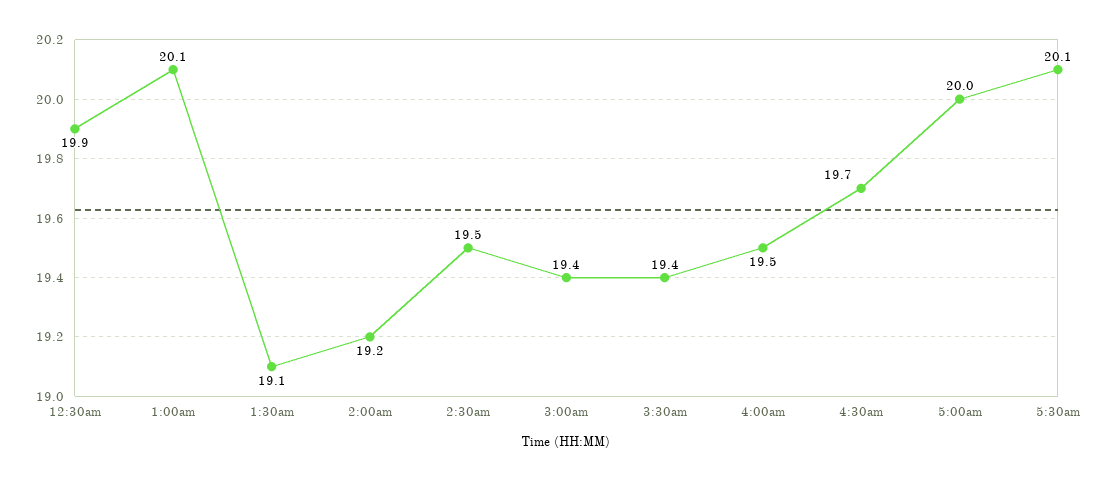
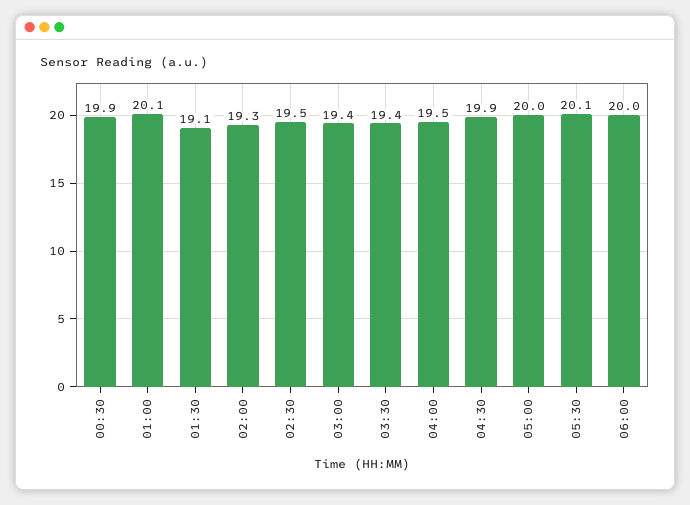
2:00am: 19.2 -> 19.3
4:30am: 19.7 -> 19.9
06:00: none -> 20

